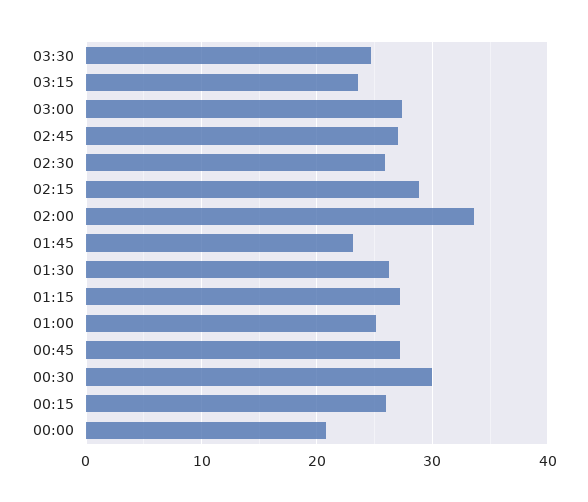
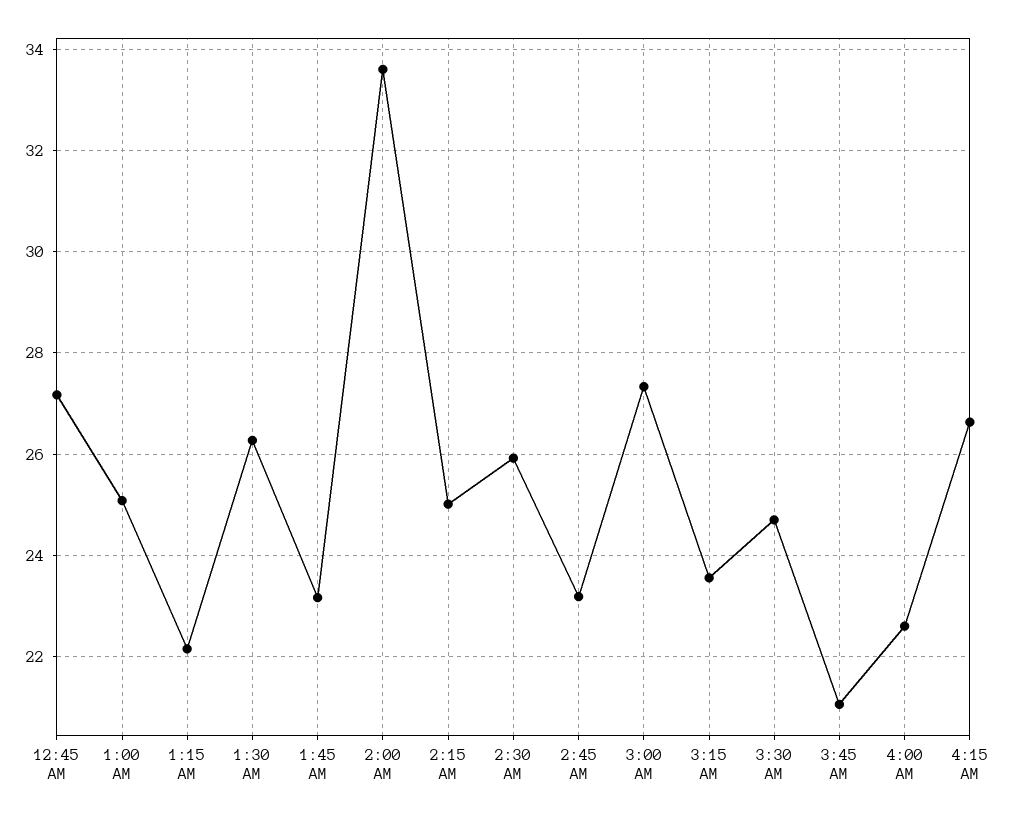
02:45: 27 -> 23.2
02:15: 29 -> 25
01:15: 27 -> 22.2
00:30: 30 -> none
00:15: 26 -> none
00:00: 21 -> none
3:45 AM: none -> 21
4:00 AM: none -> 22.6
4:15 AM: none -> 26.6

